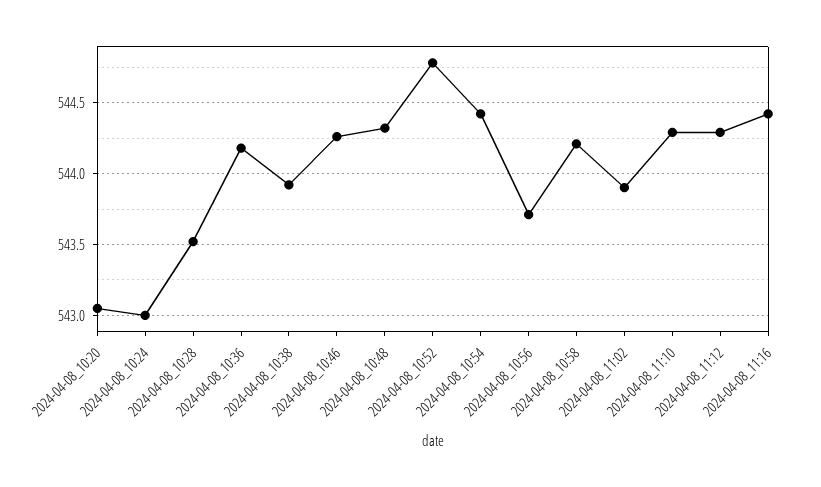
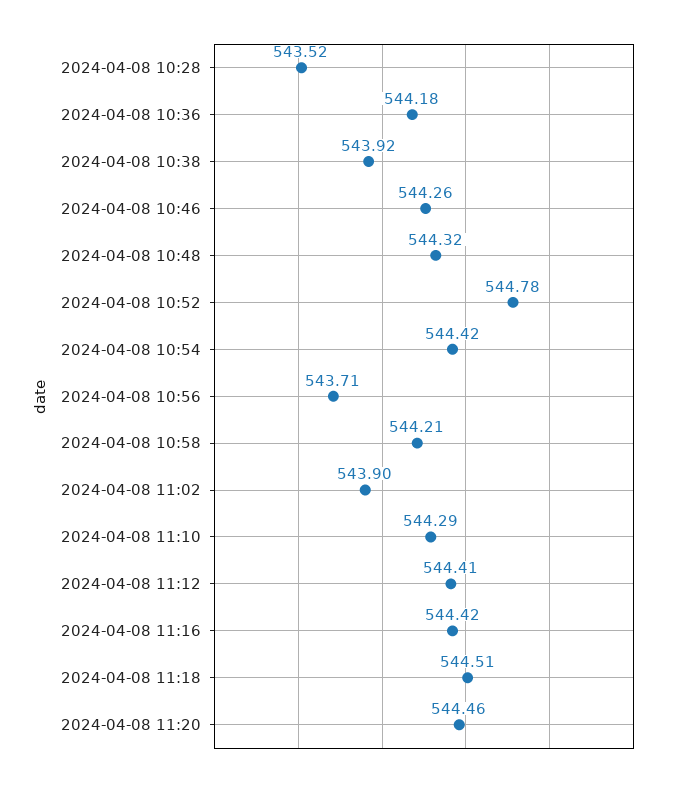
2024-04-08_10:20: 543.05 -> none
2024-04-08_10:24: 543 -> none
2024-04-08_11:12: 544.3 -> 544.41
2024-04-08 11:18: none -> 544.51
2024-04-08 11:20: none -> 544.46

